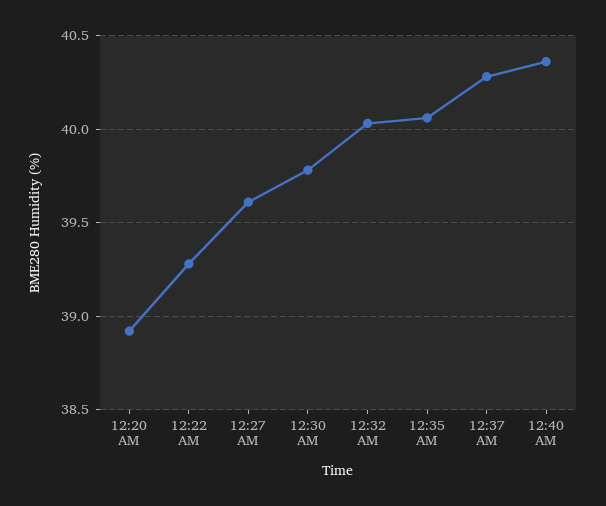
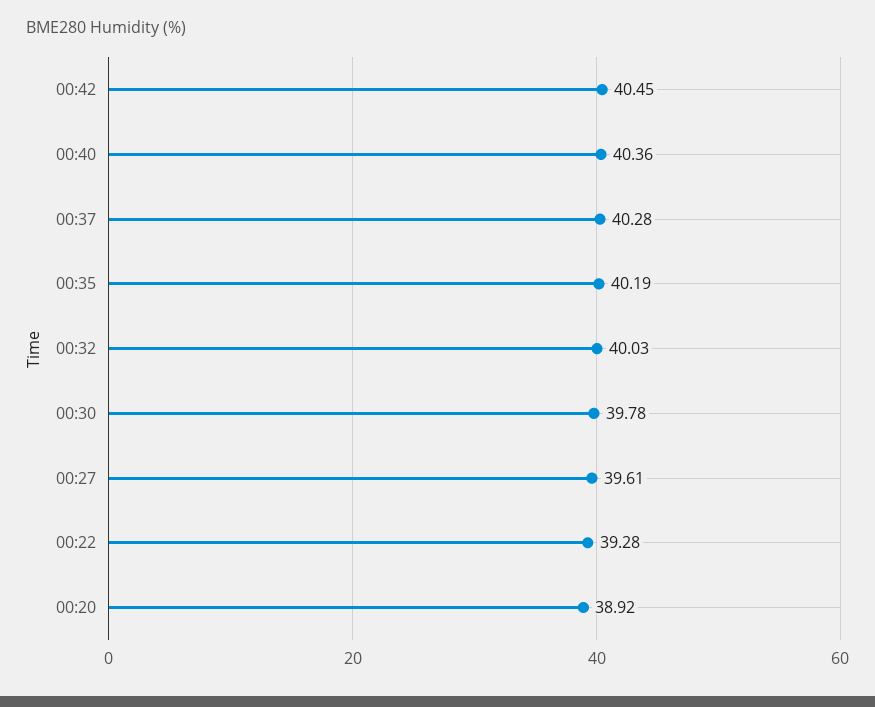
12:35 AM: 40.05 -> 40.19
00:42: none -> 40.45

